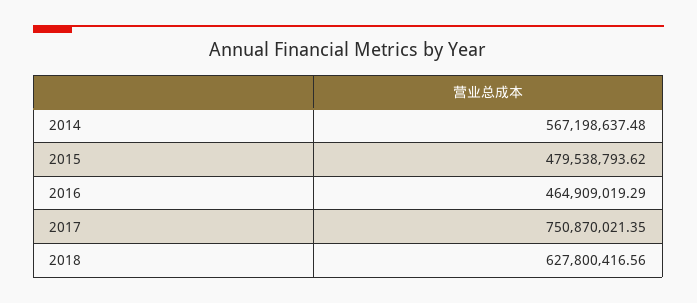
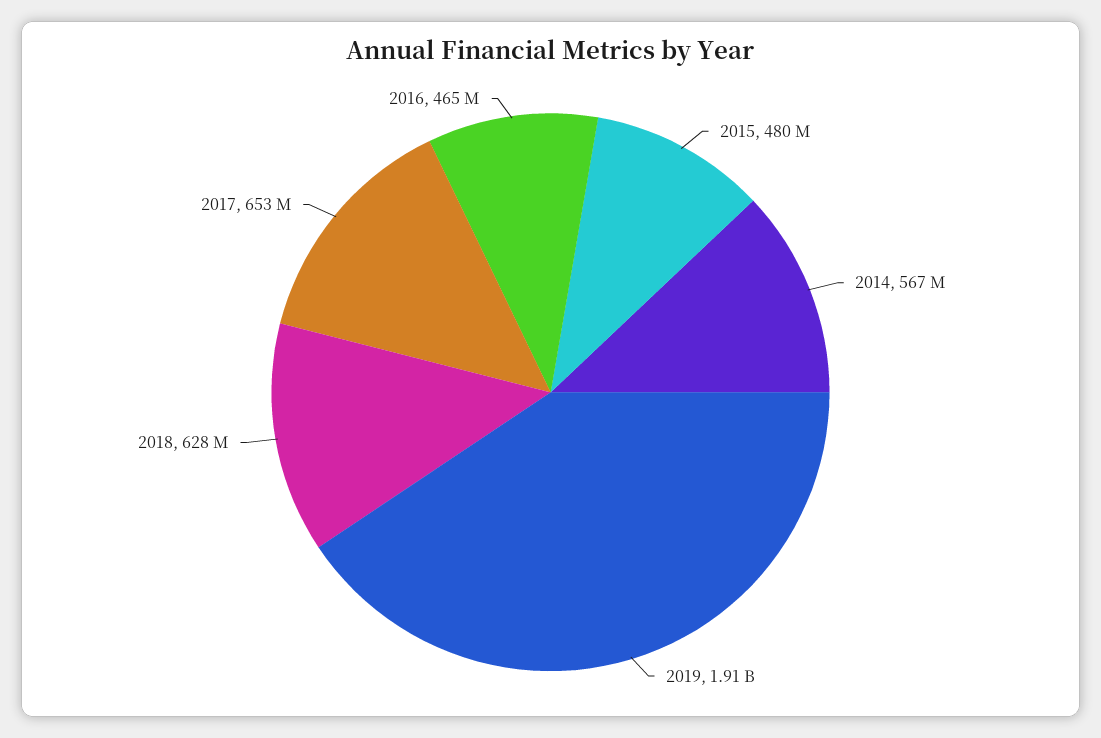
2017: 750870021.35 -> 653000000
2019: none -> 1910000000

